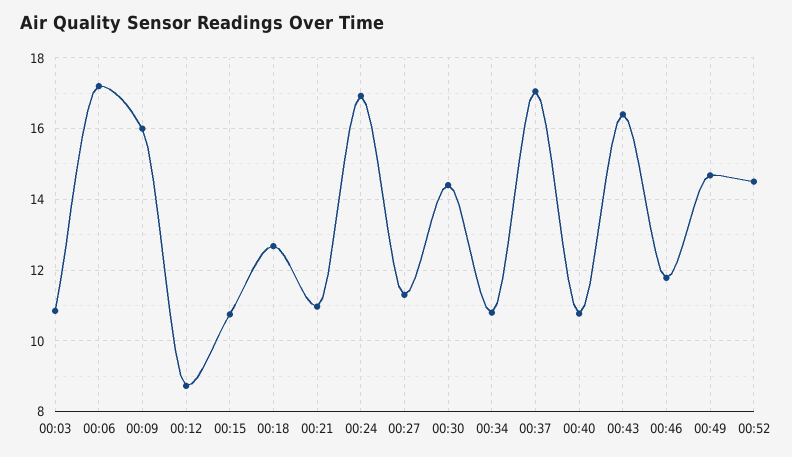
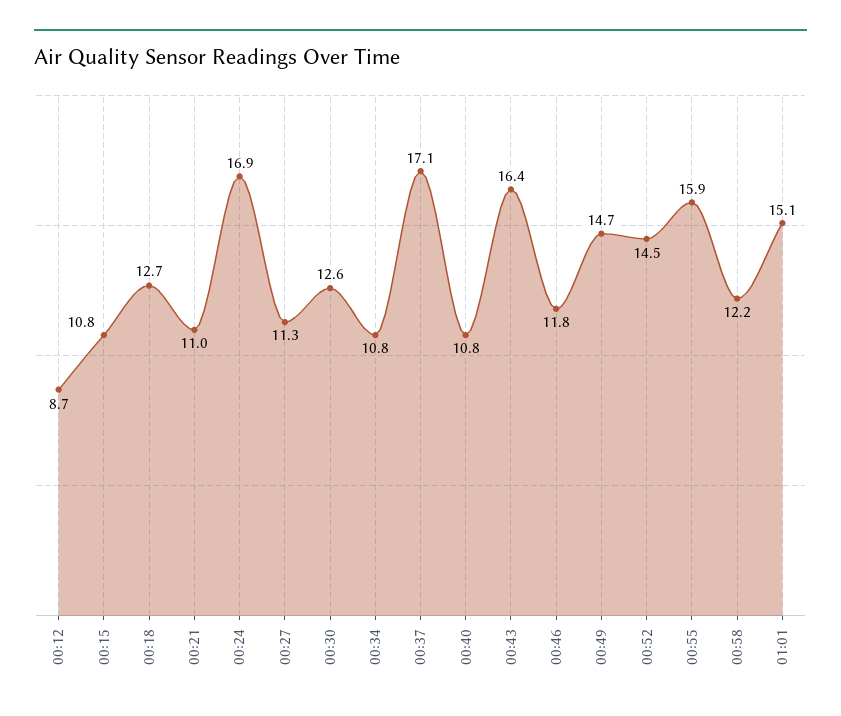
00:03: 10.8 -> none
00:06: 17.2 -> none
00:09: 16 -> none
00:30: 14.4 -> 12.6
00:55: none -> 15.9
00:58: none -> 12.2
01:01: none -> 15.1

